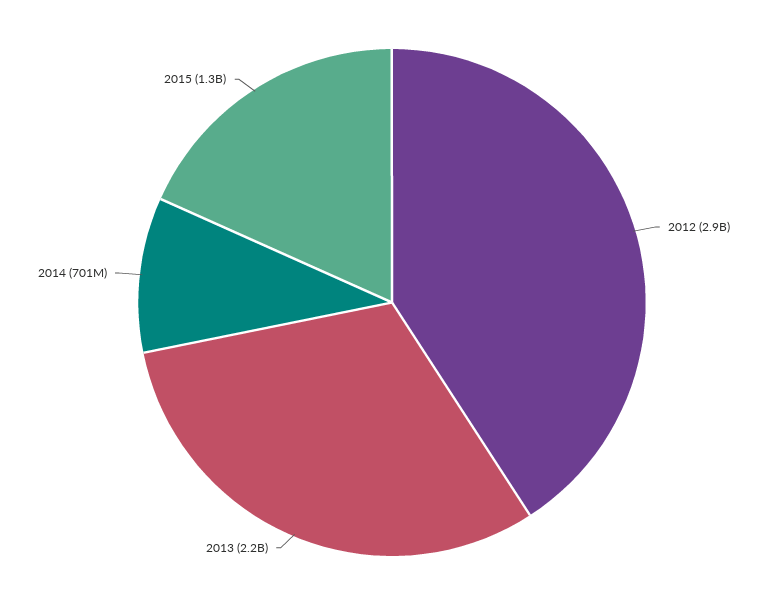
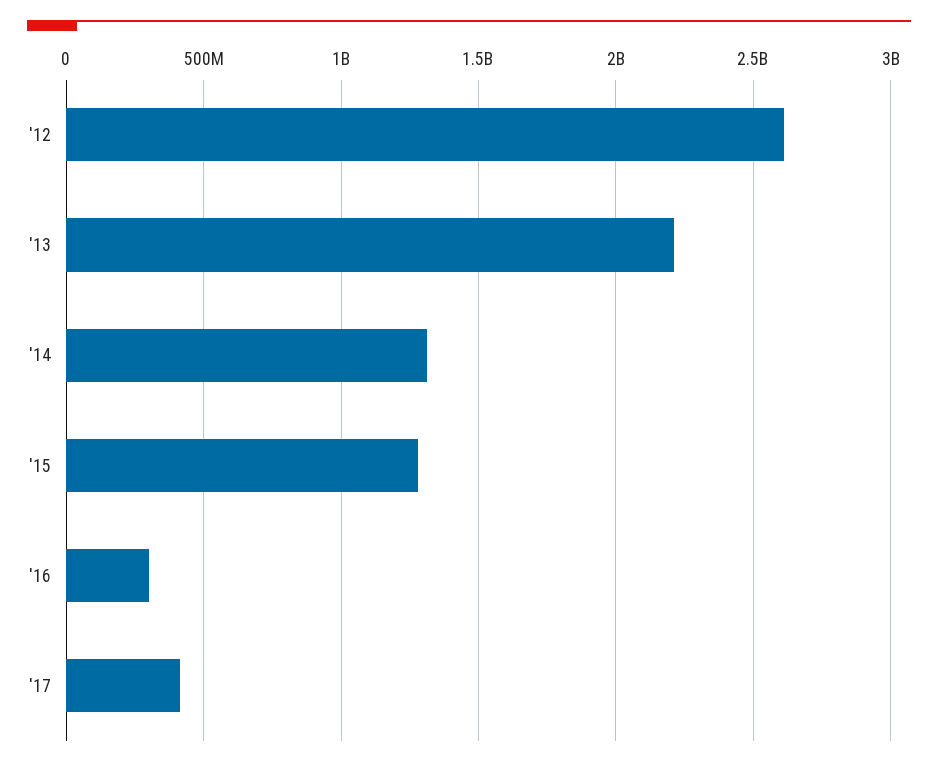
2012: 2900000000 -> 2600000000
2014: 701000000 -> 1300000000
'16: none -> 300000000
'17: none -> 400000000

